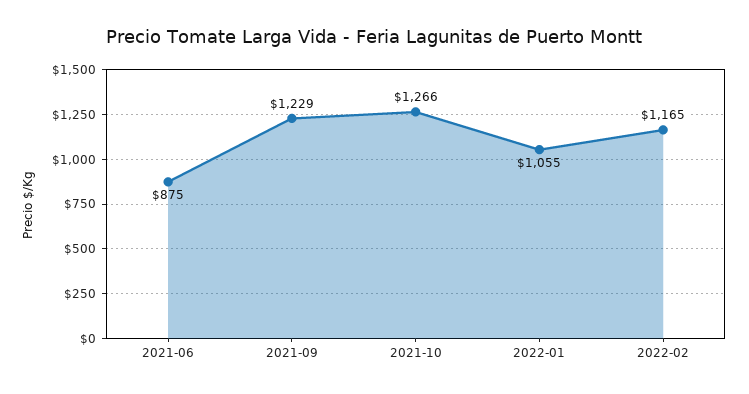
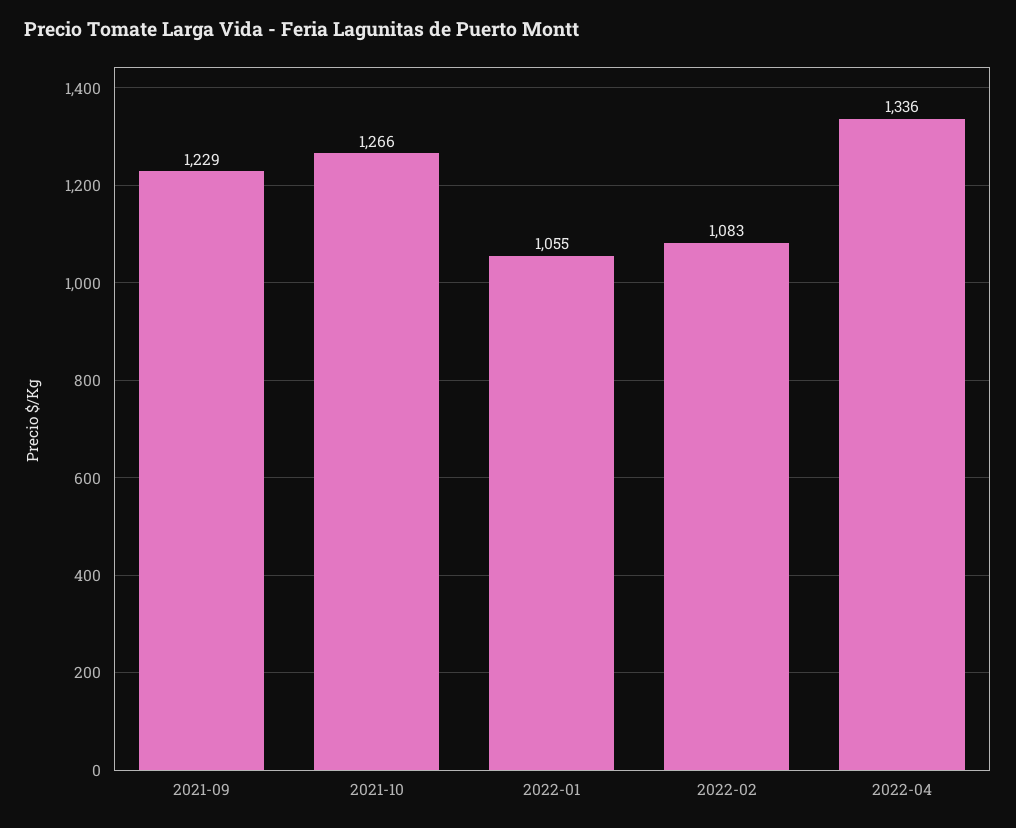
2021-06: 875 -> none
2022-02: 1165 -> 1083
2022-04: none -> 1336

